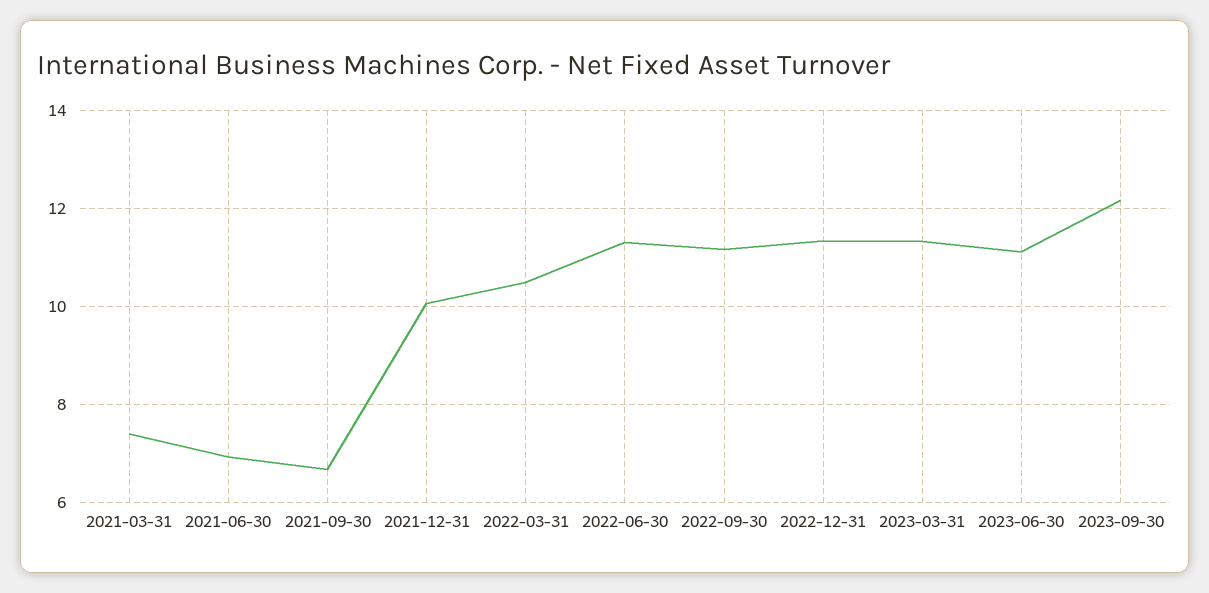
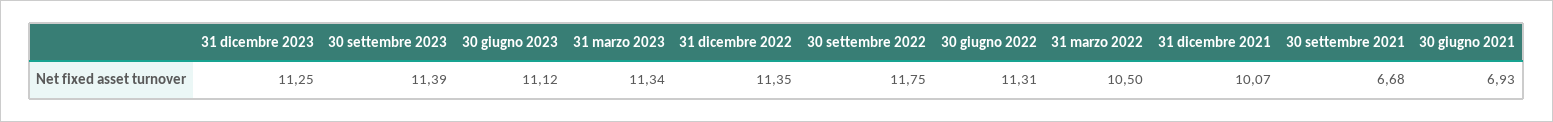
2021-03-31: 7.4 -> none
2022-09-30: 11.2 -> 11.75
2023-09-30: 12.2 -> 11.39
31 dicembre 2023: none -> 11.25

